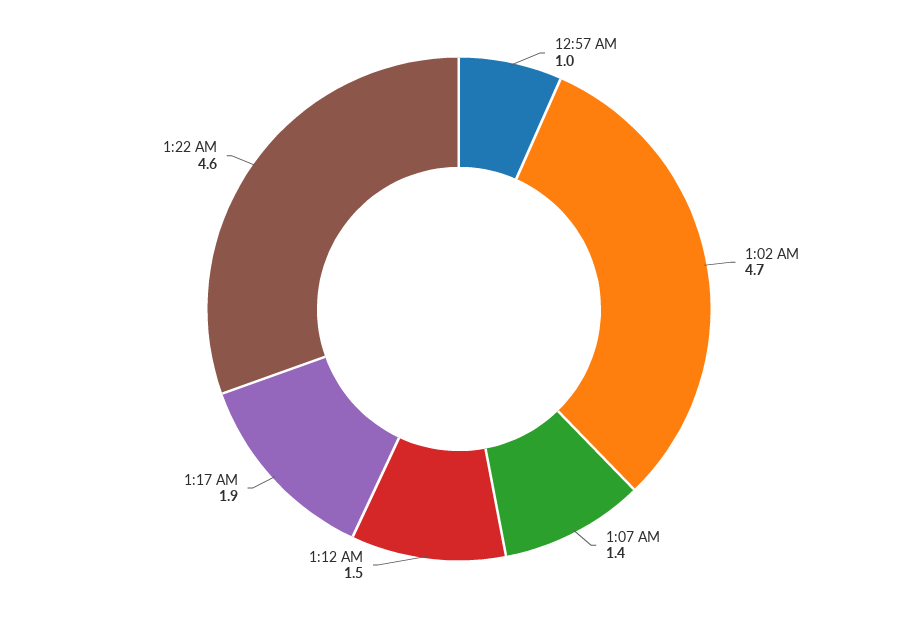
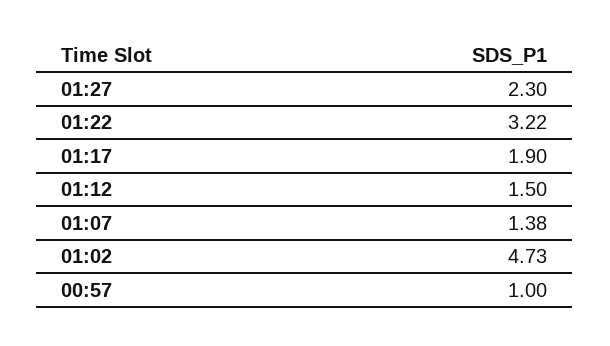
1:22 AM: 4.6 -> 3.22
01:27: none -> 2.3

